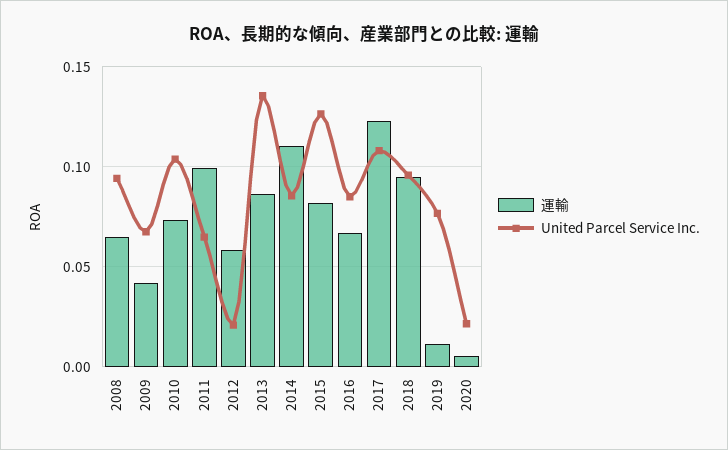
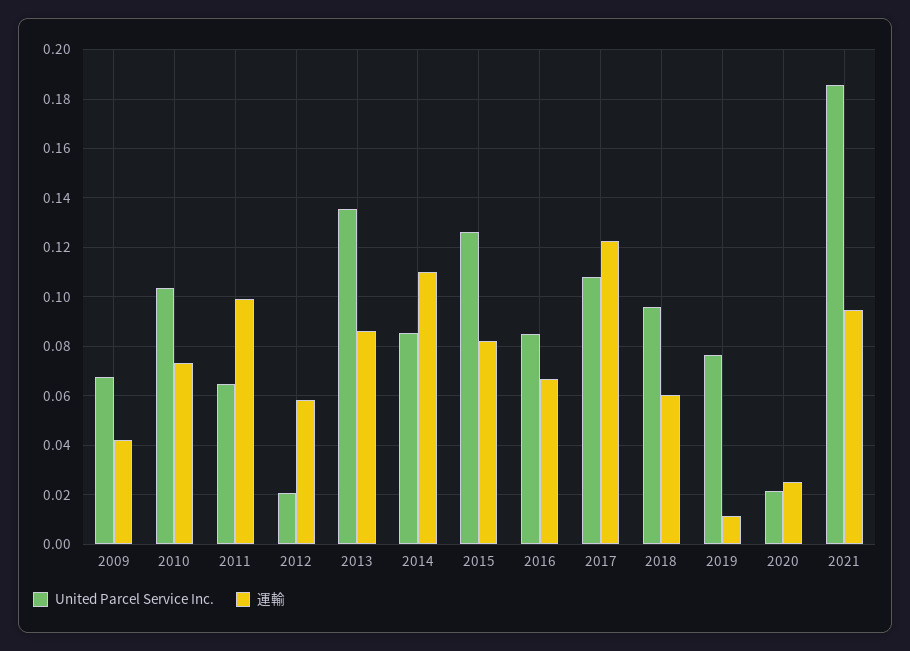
運輸, 2008: 0.065 -> none
United Parcel Service Inc., 2008: 0.095 -> none
運輸, 2018: 0.095 -> 0.06
運輸, 2020: 0.005 -> 0.025
United Parcel Service Inc., 2021: none -> 0.185
運輸, 2021: none -> 0.095

